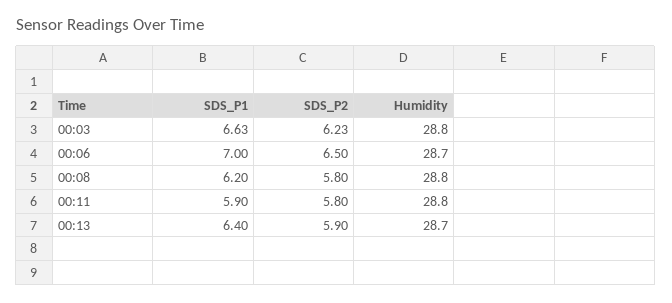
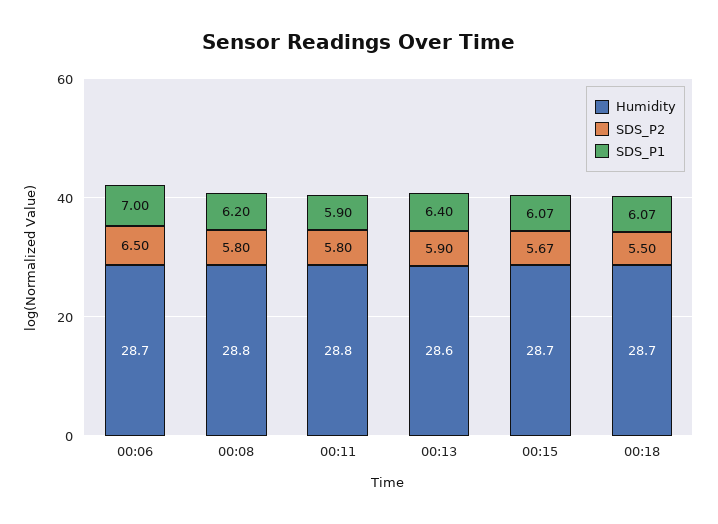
SDS_P1, 00:03: 6.63 -> none
SDS_P2, 00:03: 6.23 -> none
Humidity, 00:03: 28.8 -> none
Humidity, 00:13: 28.7 -> 28.6
Humidity, 00:15: none -> 28.7
SDS_P2, 00:15: none -> 5.67
SDS_P1, 00:15: none -> 6.07
Humidity, 00:18: none -> 28.7
SDS_P2, 00:18: none -> 5.5
SDS_P1, 00:18: none -> 6.07

